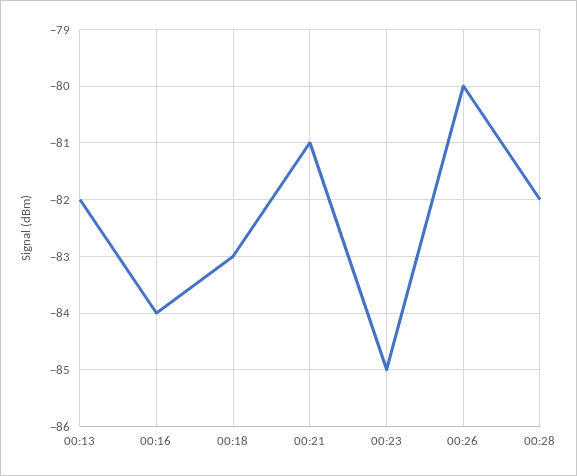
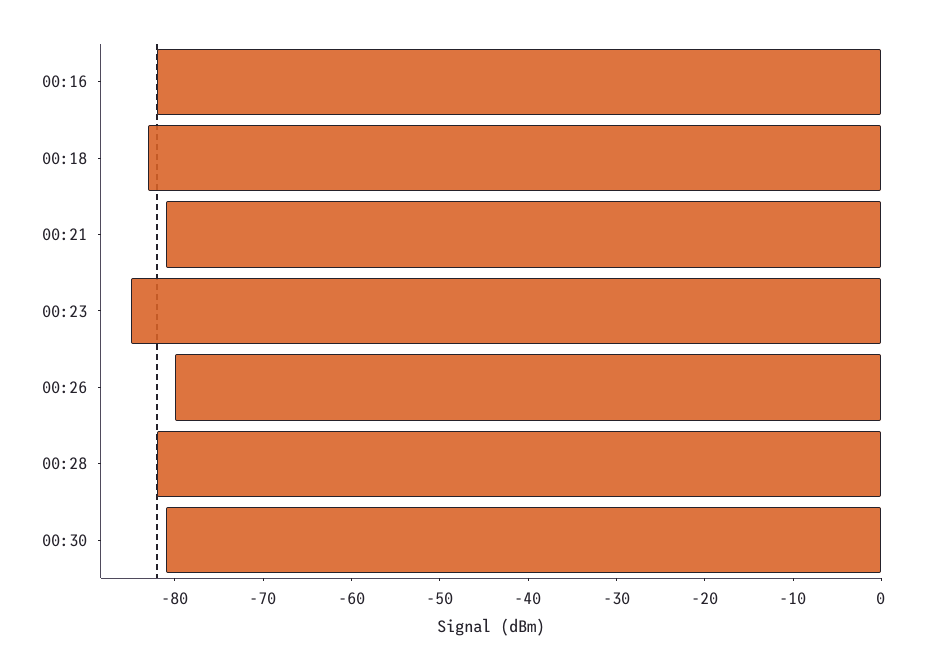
00:13: -82 -> none
00:16: -84 -> -82
00:30: none -> -81

